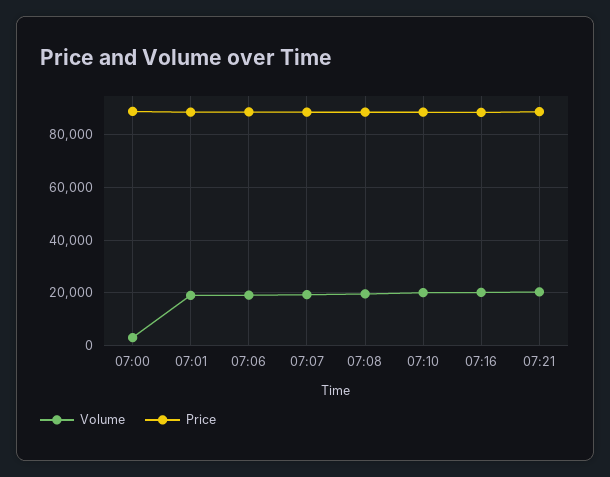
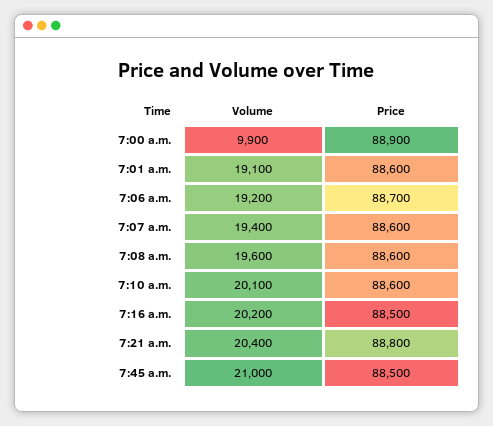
Volume, 07:00: 2500 -> 9900
Volume, 7:45 a.m.: none -> 21000
Price, 7:45 a.m.: none -> 88500

